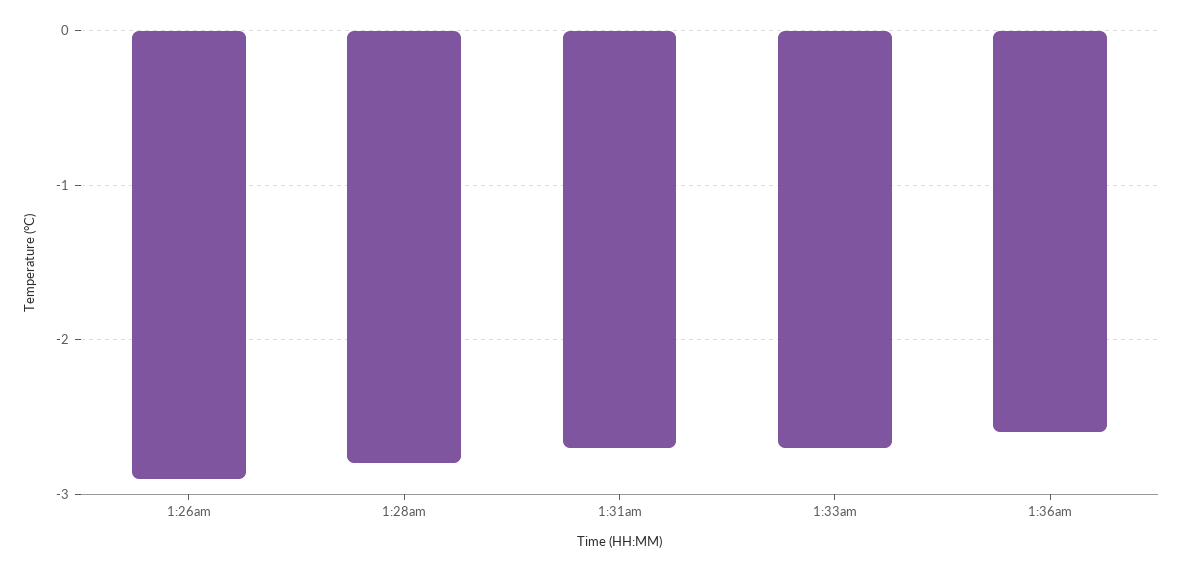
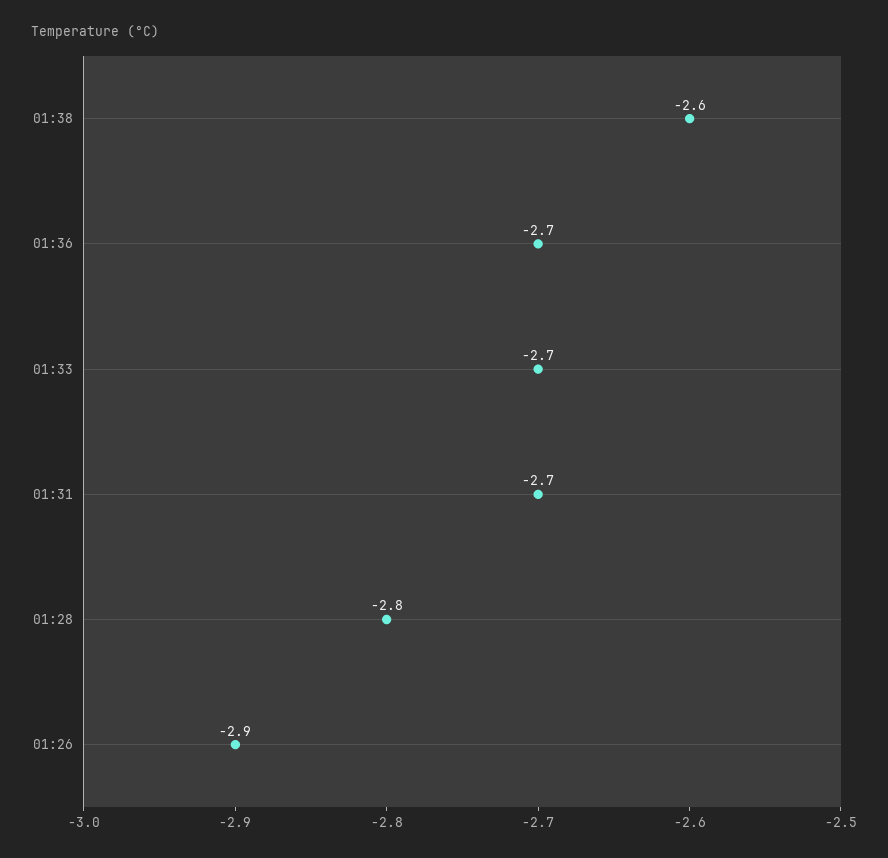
1:36am: -2.6 -> -2.7
01:38: none -> -2.6

